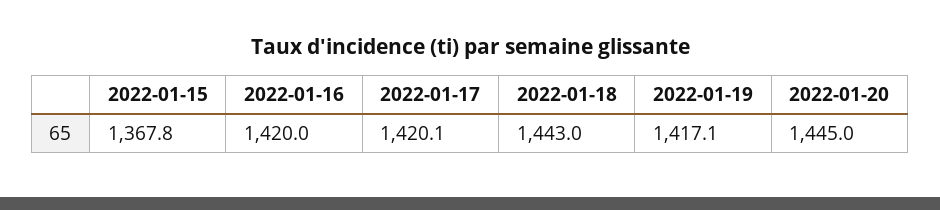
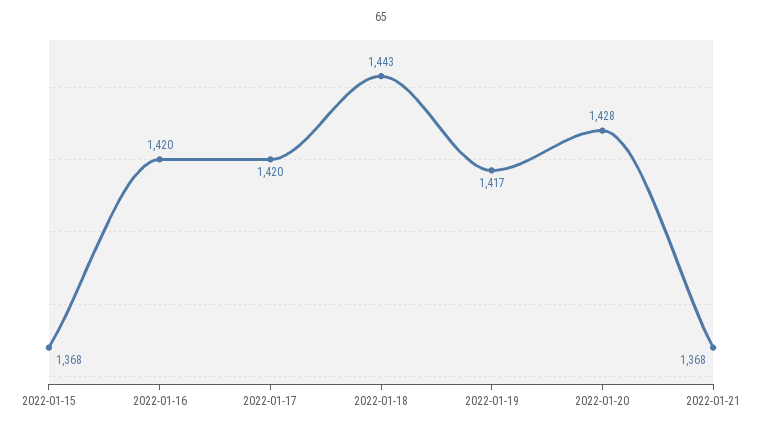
2022-01-20: 1445 -> 1428
2022-01-21: none -> 1368

